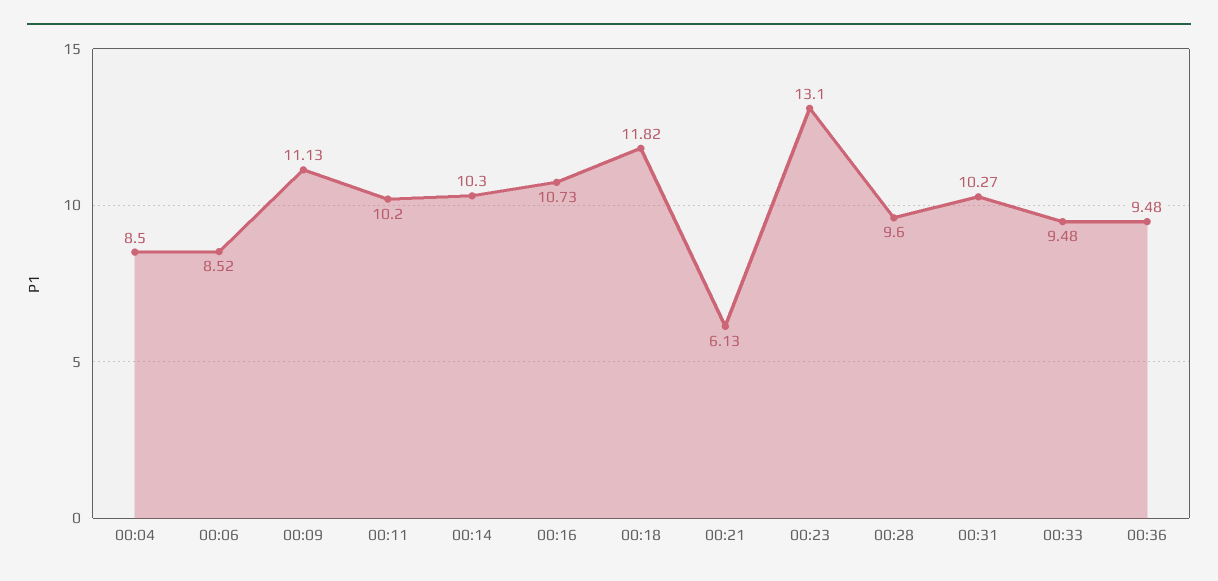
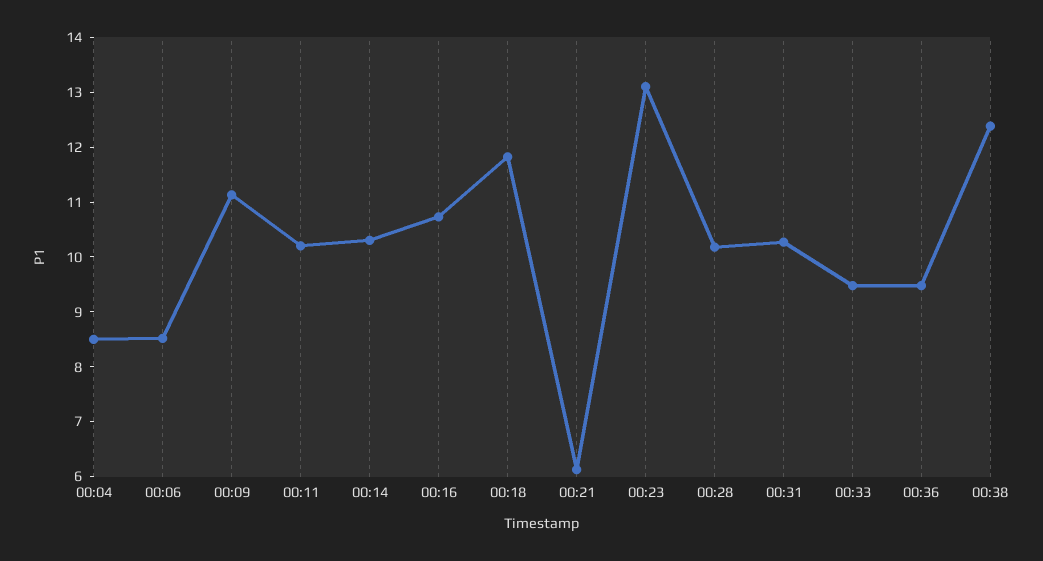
00:28: 9.6 -> 10.2
00:38: none -> 12.4

